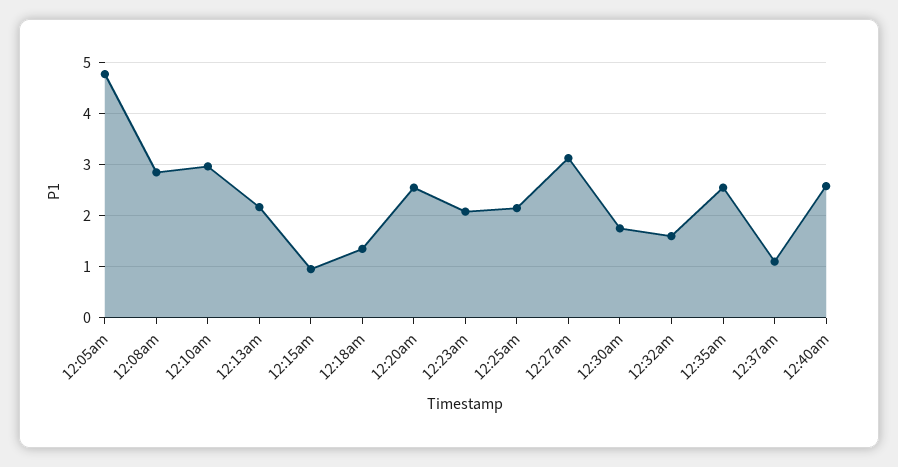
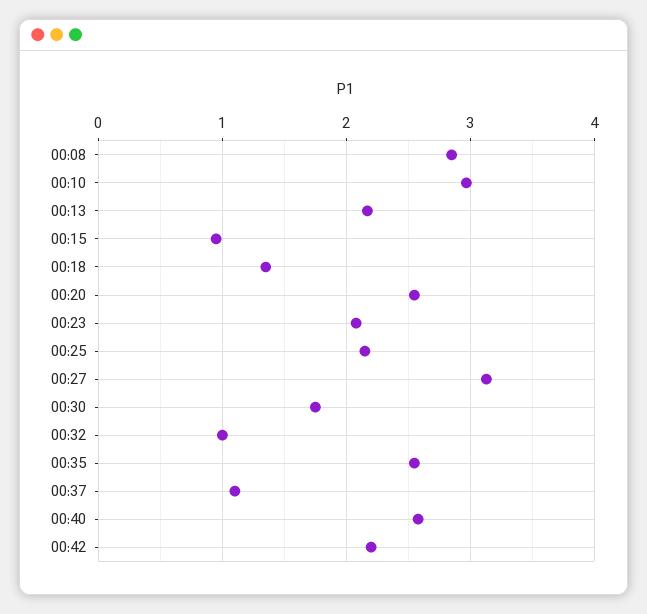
12:05am: 4.8 -> none
12:32am: 1.6 -> 1
00:42: none -> 2.2

